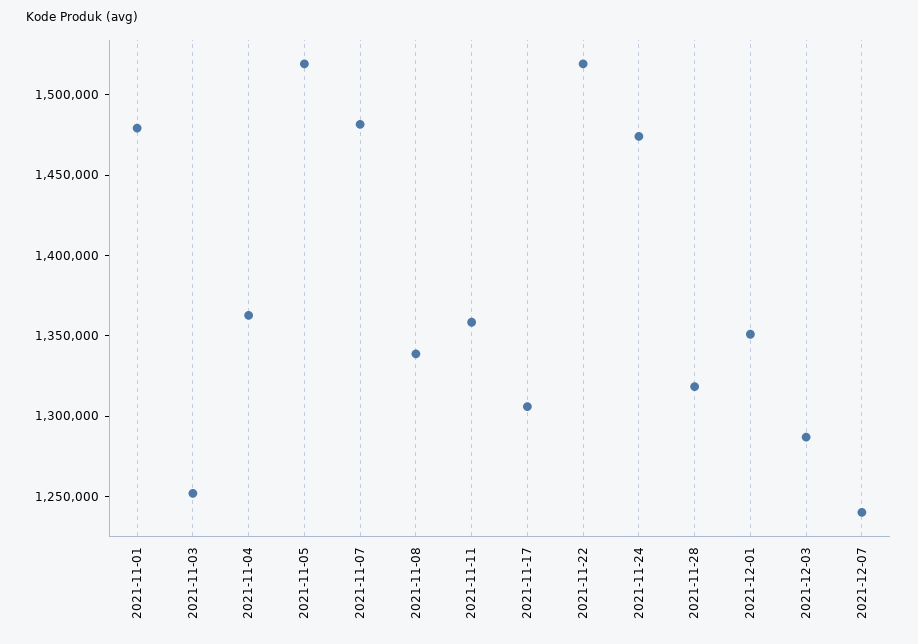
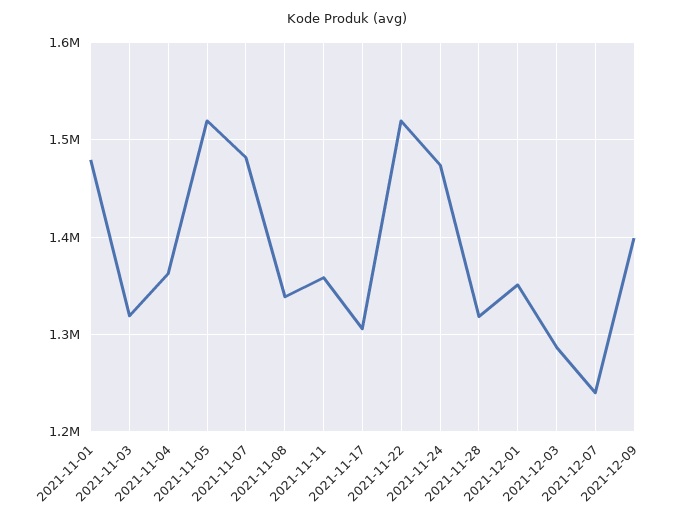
2021-11-03: 1250000 -> 1320000
2021-12-09: none -> 1400000

